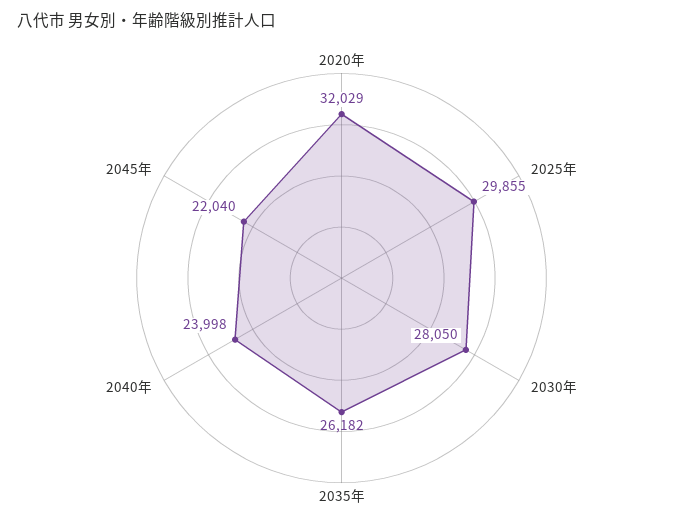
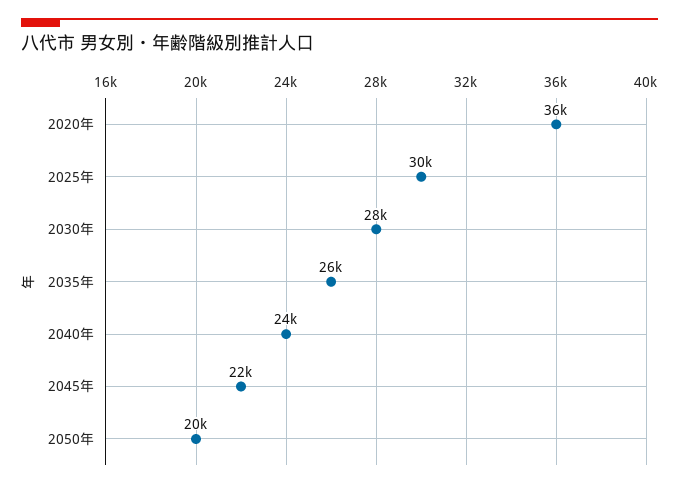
2020年: 32029 -> 36000
2050年: none -> 20000

